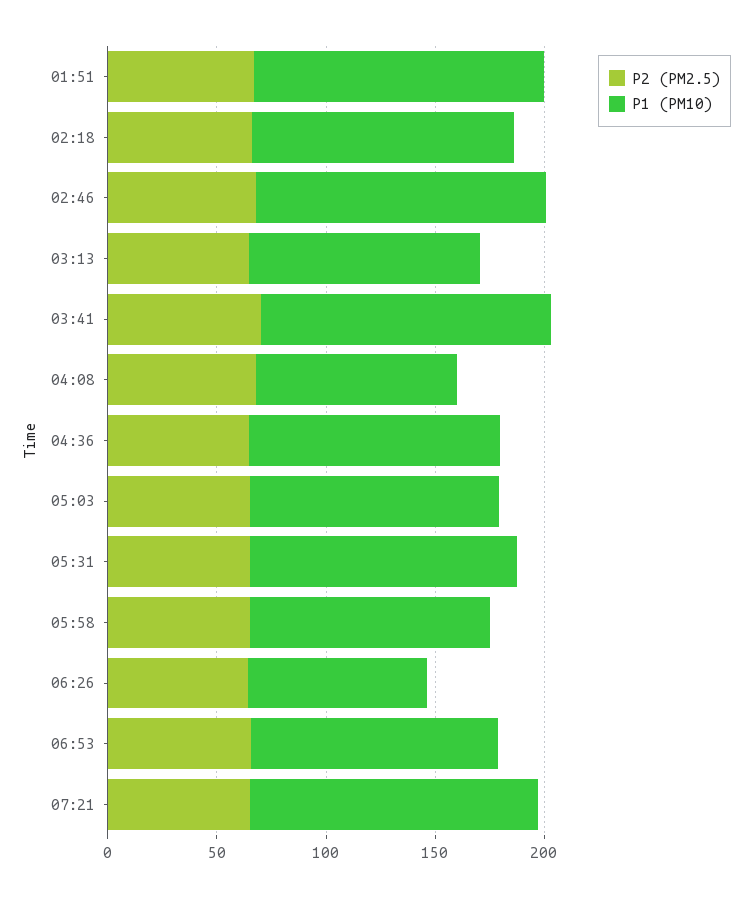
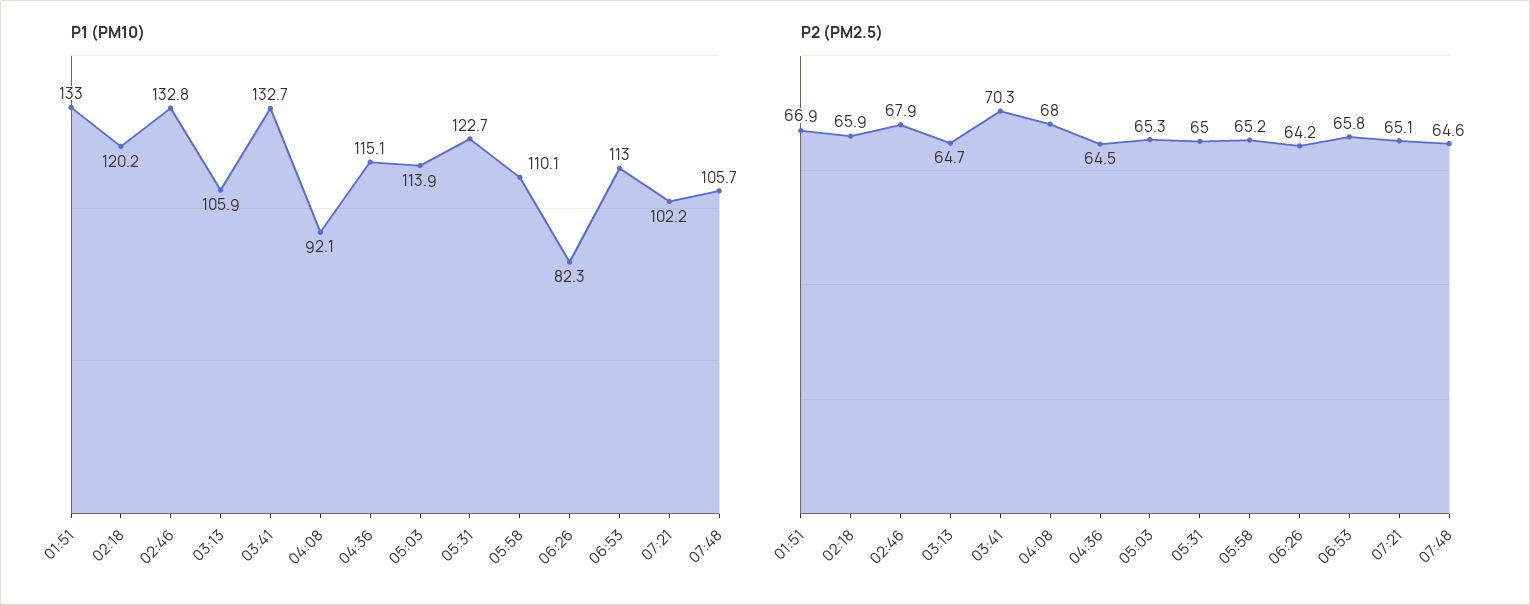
P1 (PM10), 07:21: 130 -> 102.2
P1 (PM10), 07:48: none -> 105.7
P2 (PM2.5), 07:48: none -> 64.6

